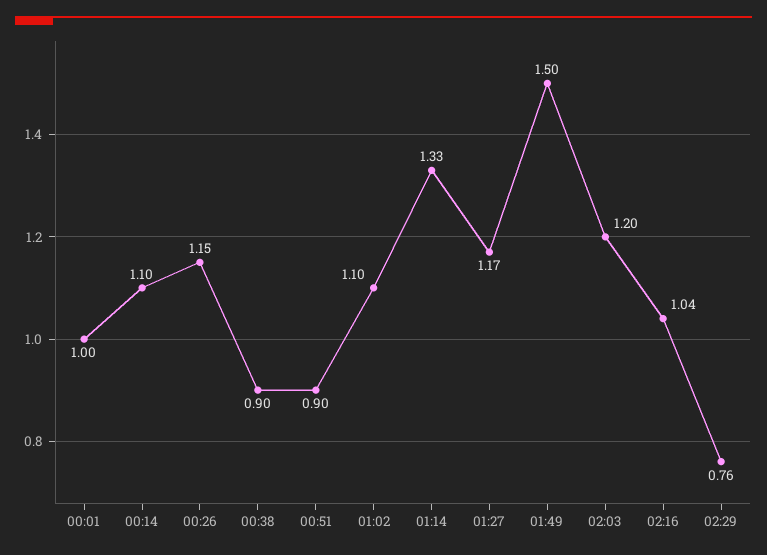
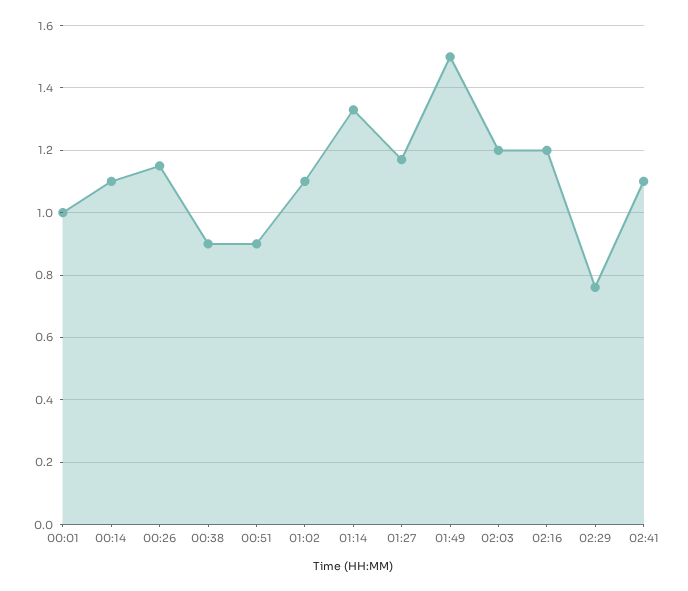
02:16: 1.04 -> 1.2
02:41: none -> 1.1

